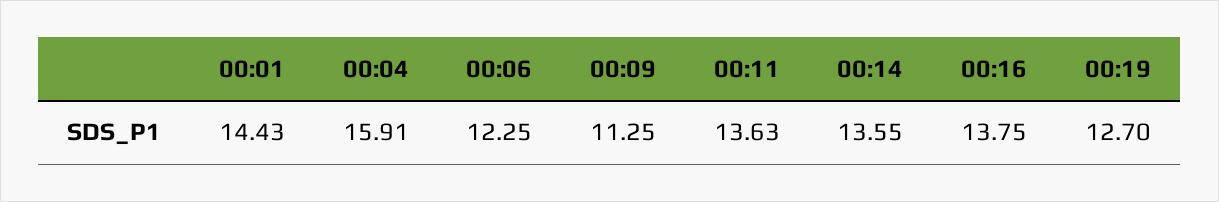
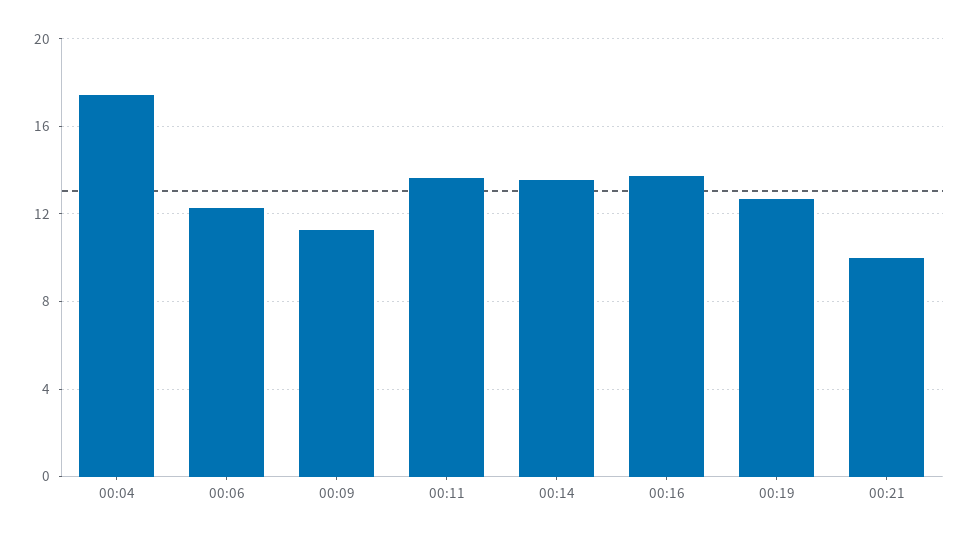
00:01: 14.43 -> none
00:04: 15.91 -> 17.5
00:21: none -> 10

